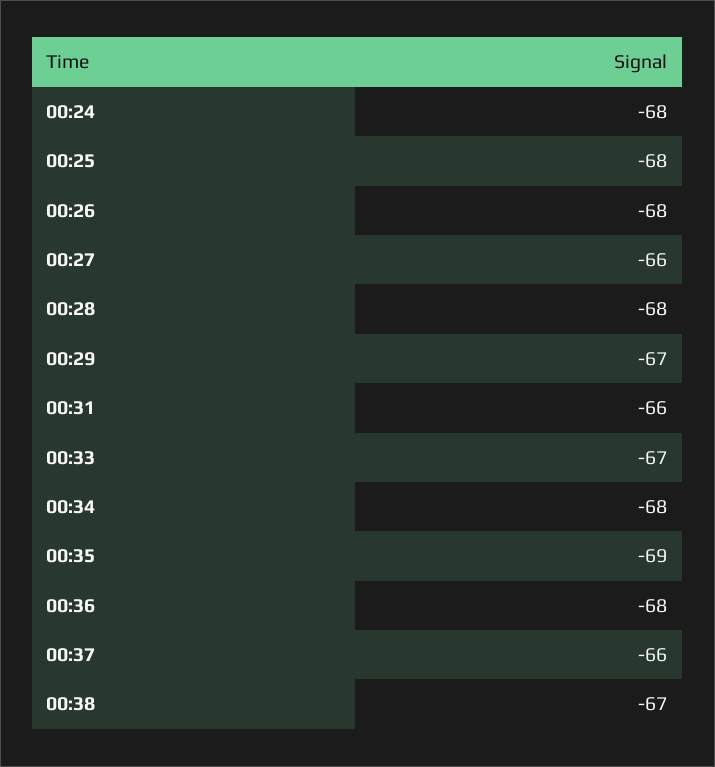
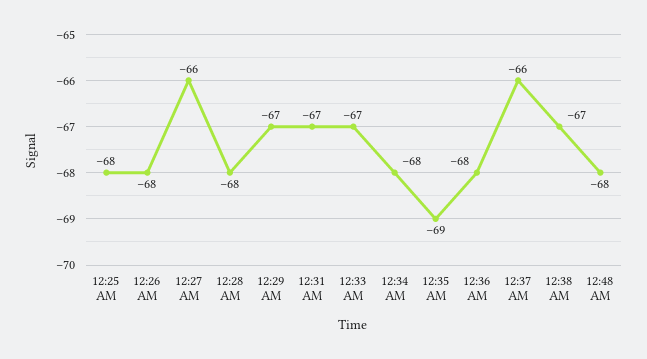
00:24: -68 -> none
00:31: -66 -> -67
12:48 AM: none -> -68

